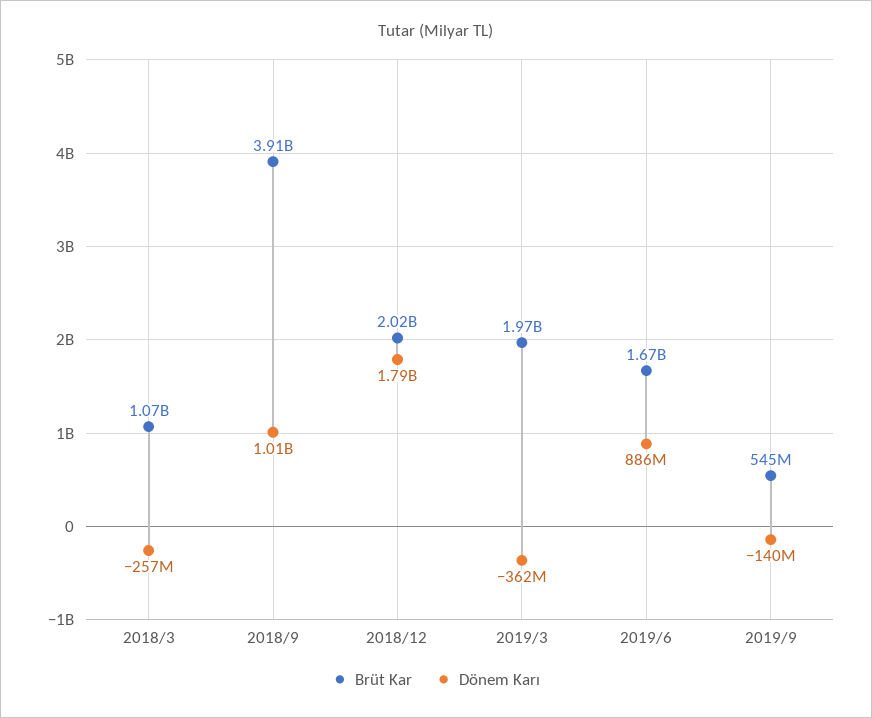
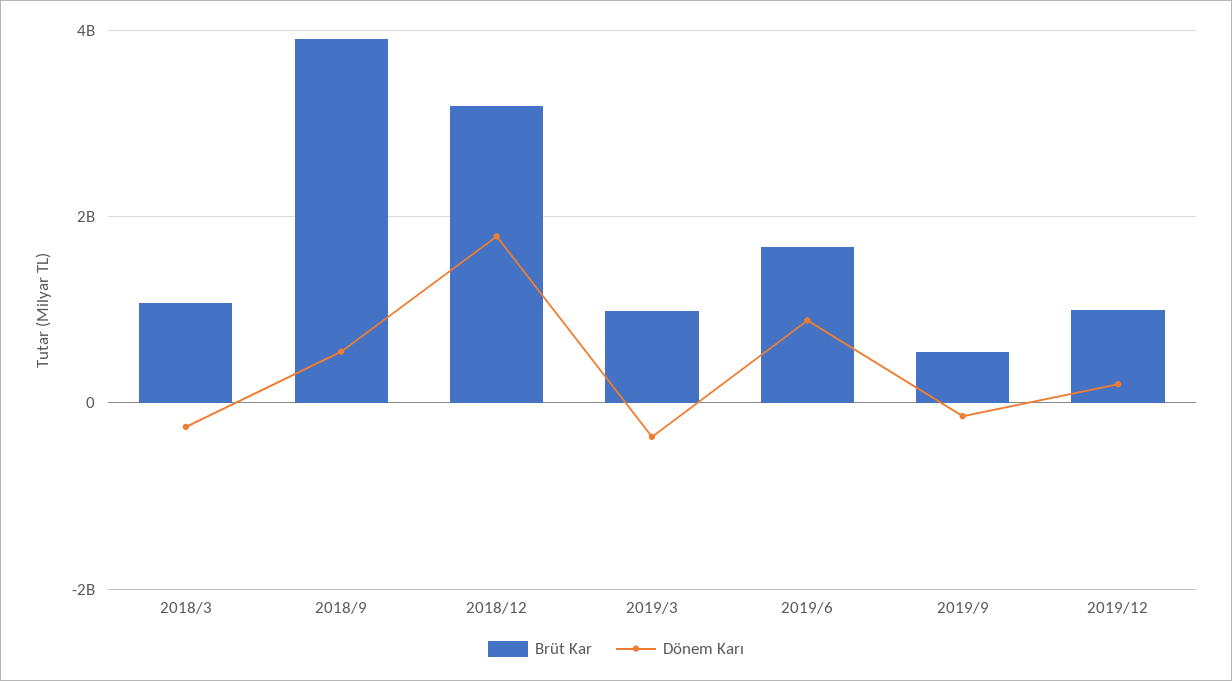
Dönem Karı, 2018/9: 1010000000 -> 600000000
Brüt Kar, 2018/12: 2020000000 -> 3200000000
Brüt Kar, 2019/3: 1970000000 -> 1000000000
Brüt Kar, 2019/12: none -> 1000000000
Dönem Karı, 2019/12: none -> 200000000

